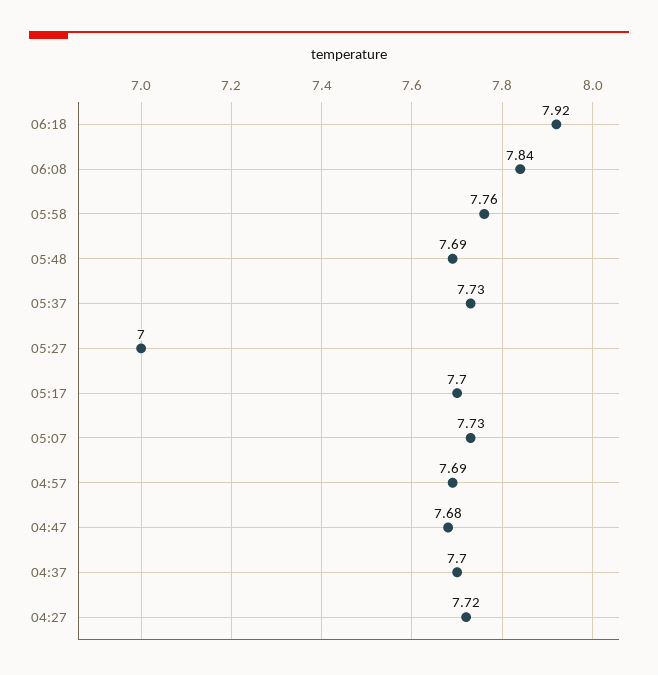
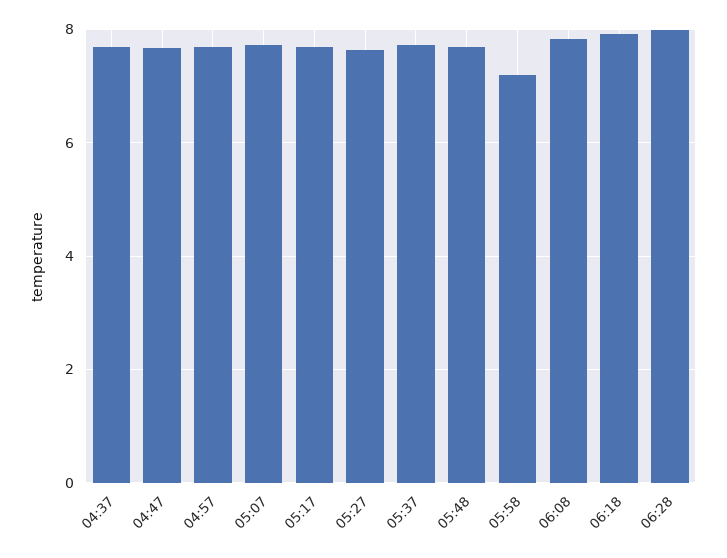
05:58: 7.76 -> 7.2
05:27: 7 -> 7.6
04:27: 7.72 -> none
06:28: none -> 8

